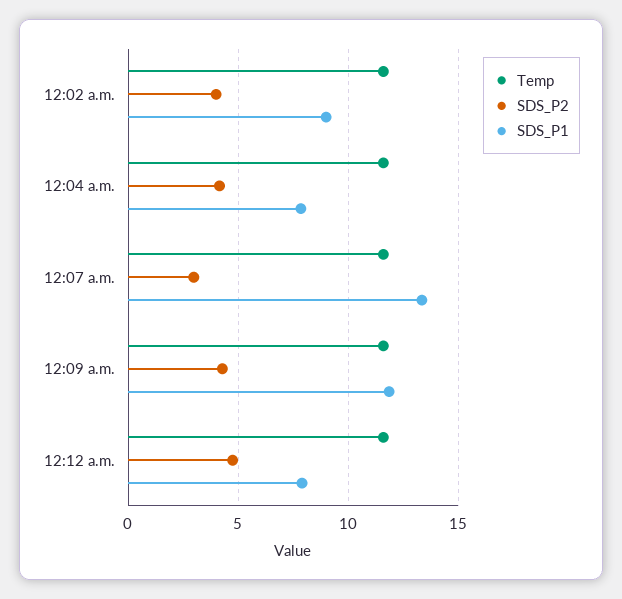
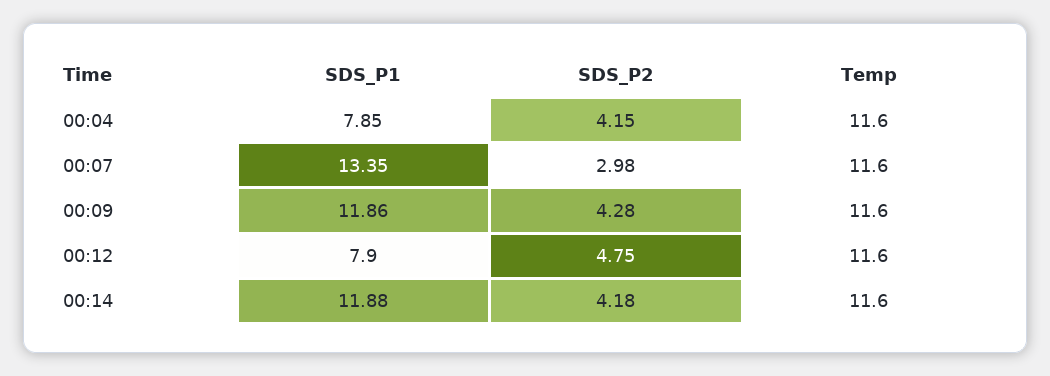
Temp, 12:02 a.m.: 11.5 -> none
SDS_P2, 12:02 a.m.: 4 -> none
SDS_P1, 12:02 a.m.: 9 -> none
SDS_P1, 00:14: none -> 11.88
SDS_P2, 00:14: none -> 4.18
Temp, 00:14: none -> 11.6

